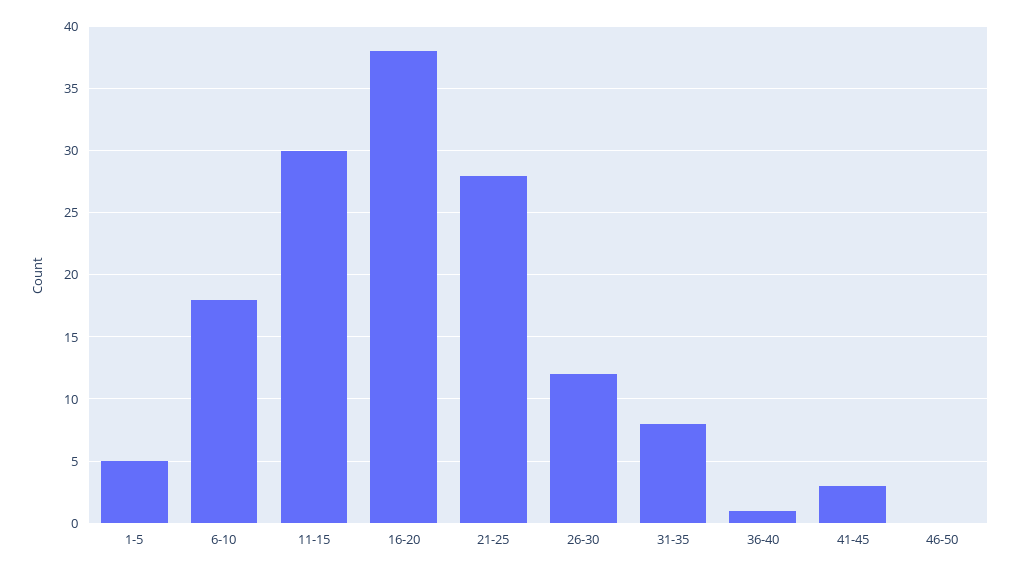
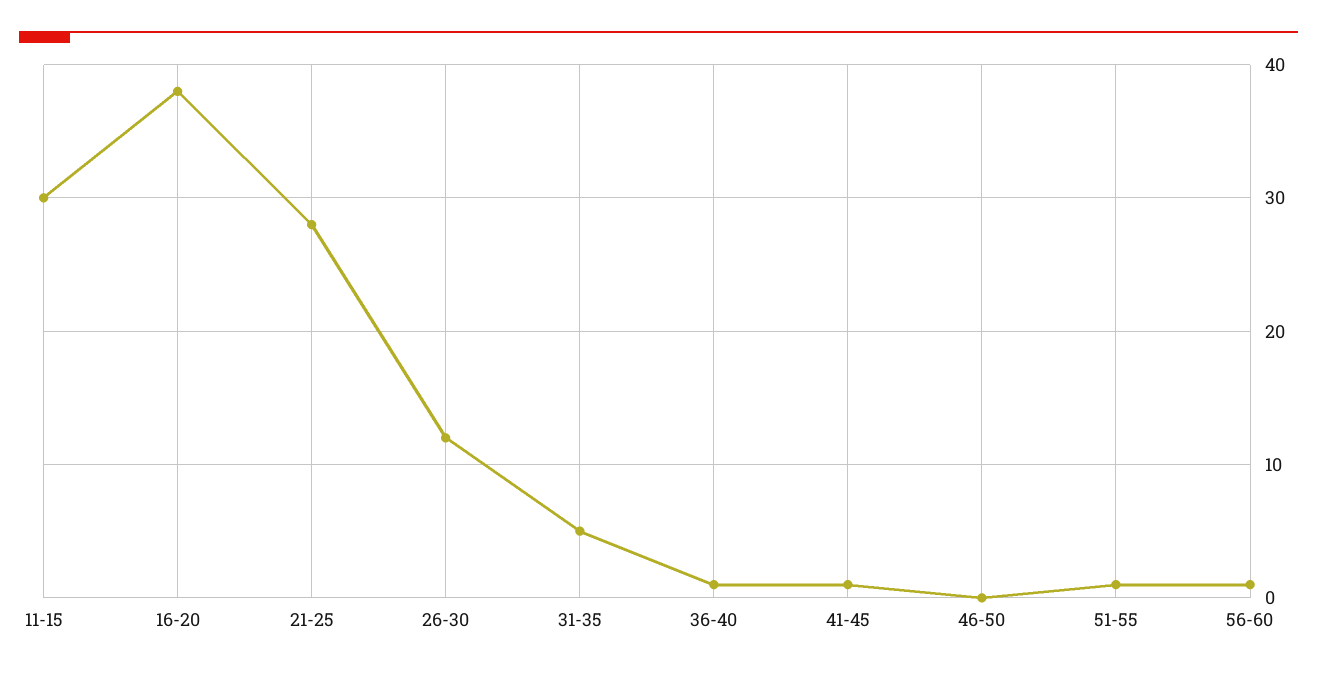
1-5: 5 -> none
6-10: 18 -> none
31-35: 8 -> 5
41-45: 3 -> 1
51-55: none -> 1
56-60: none -> 1

